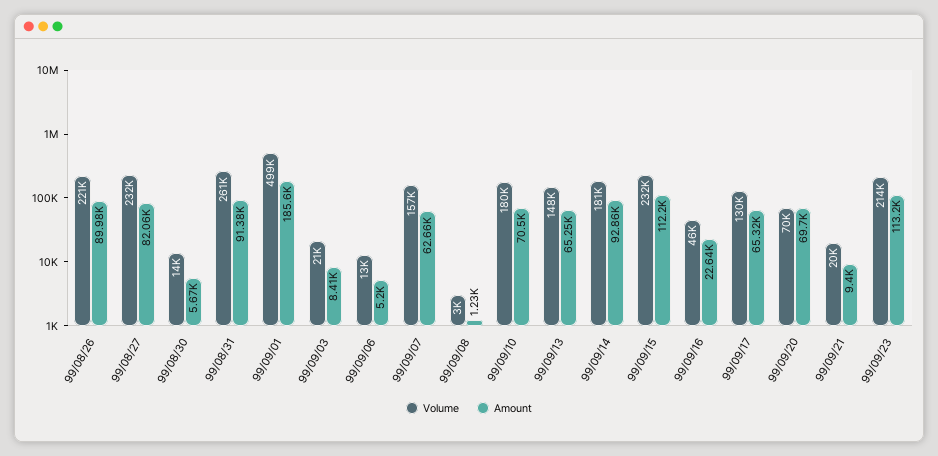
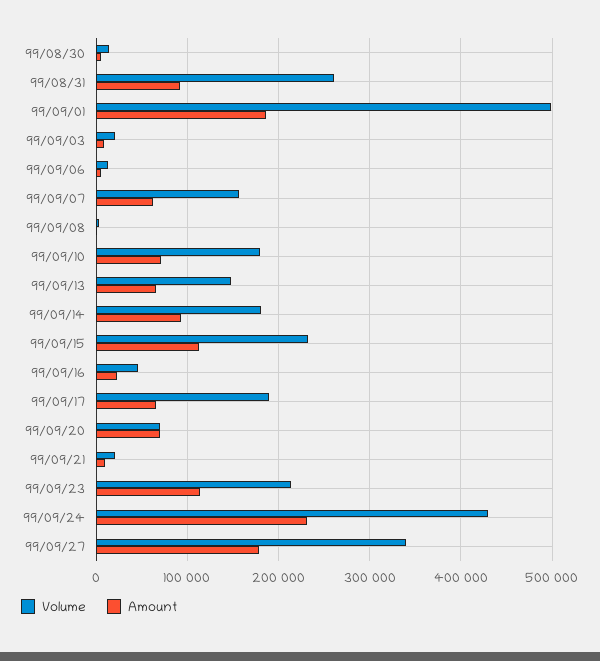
Volume, 99/08/26: 221000 -> none
Amount, 99/08/26: 89980 -> none
Volume, 99/08/27: 232000 -> none
Amount, 99/08/27: 82060 -> none
Volume, 99/09/17: 130000 -> 190000
Volume, 99/09/24: none -> 430000
Amount, 99/09/24: none -> 230000
Volume, 99/09/27: none -> 340000
Amount, 99/09/27: none -> 180000

